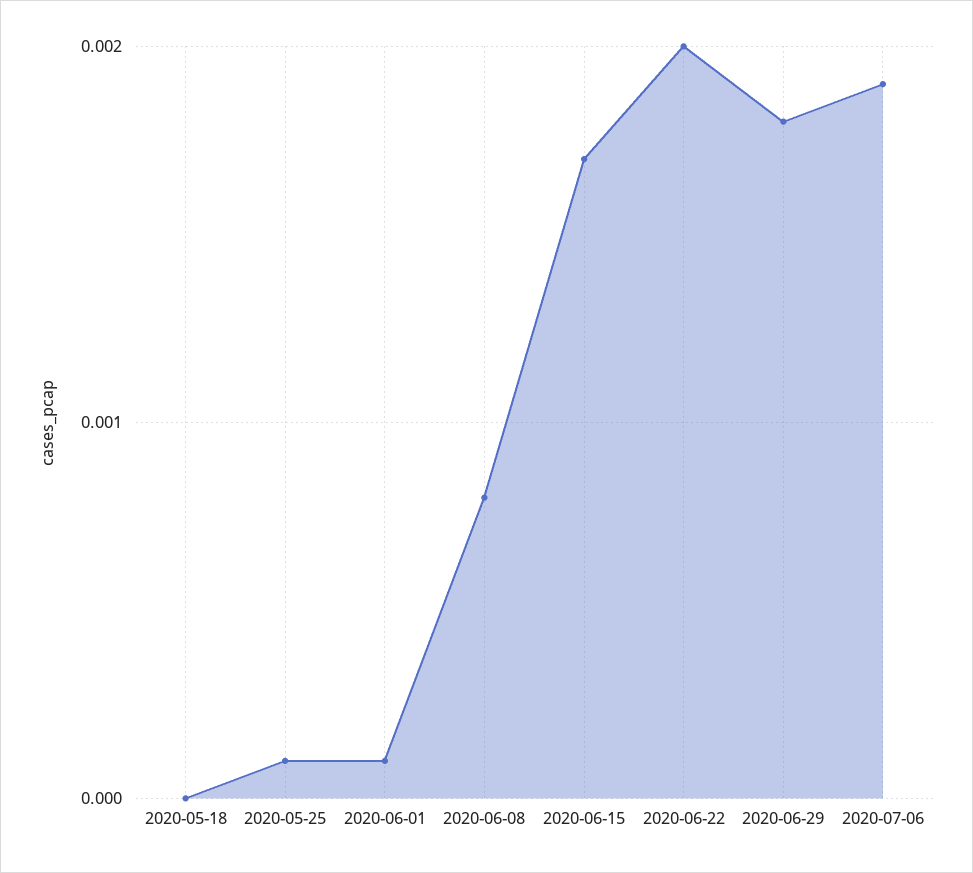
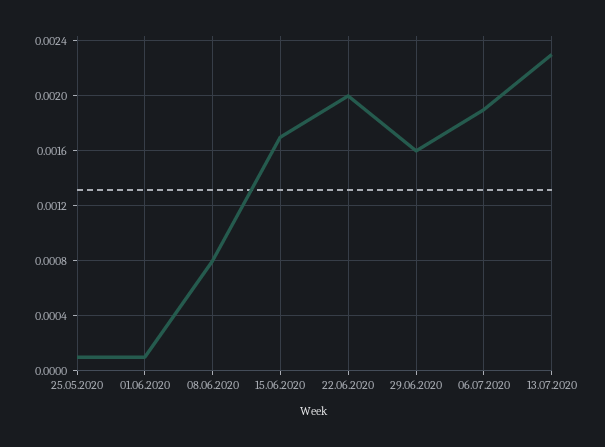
2020-05-18: 0 -> none
2020-06-29: 0.0018 -> 0.0016
13.07.2020: none -> 0.0023

